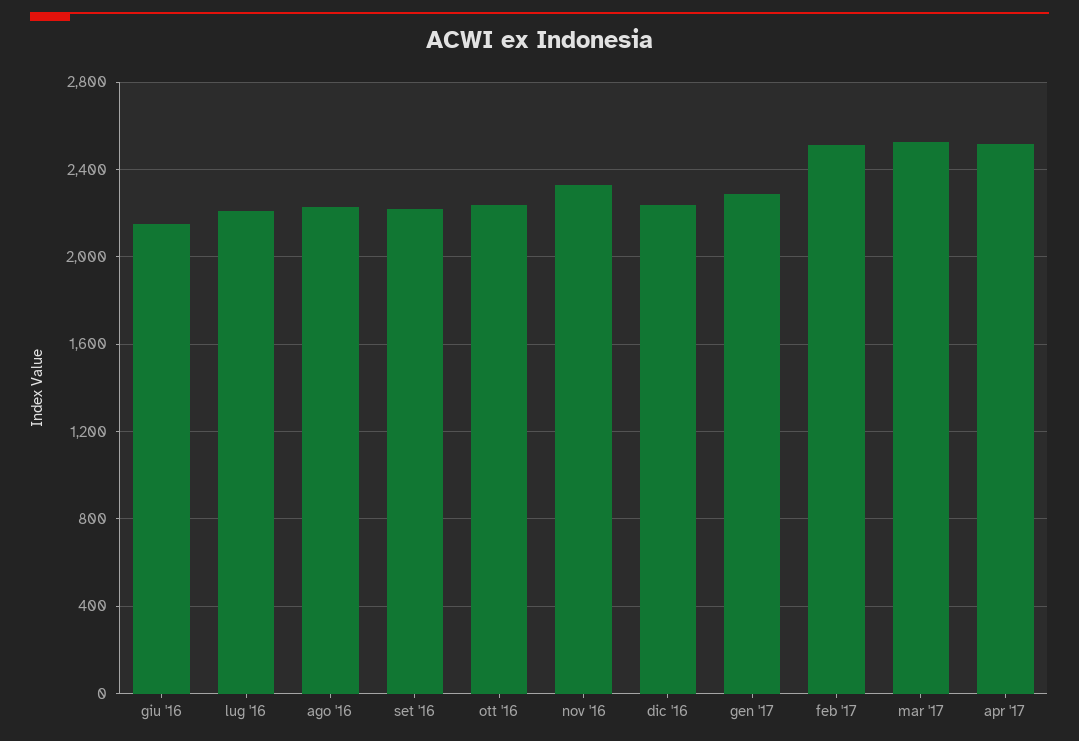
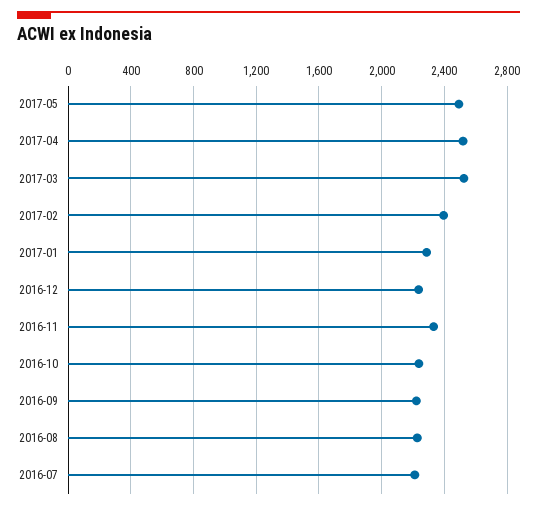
giu '16: 2150 -> none
feb '17: 2500 -> 2400
2017-05: none -> 2500

